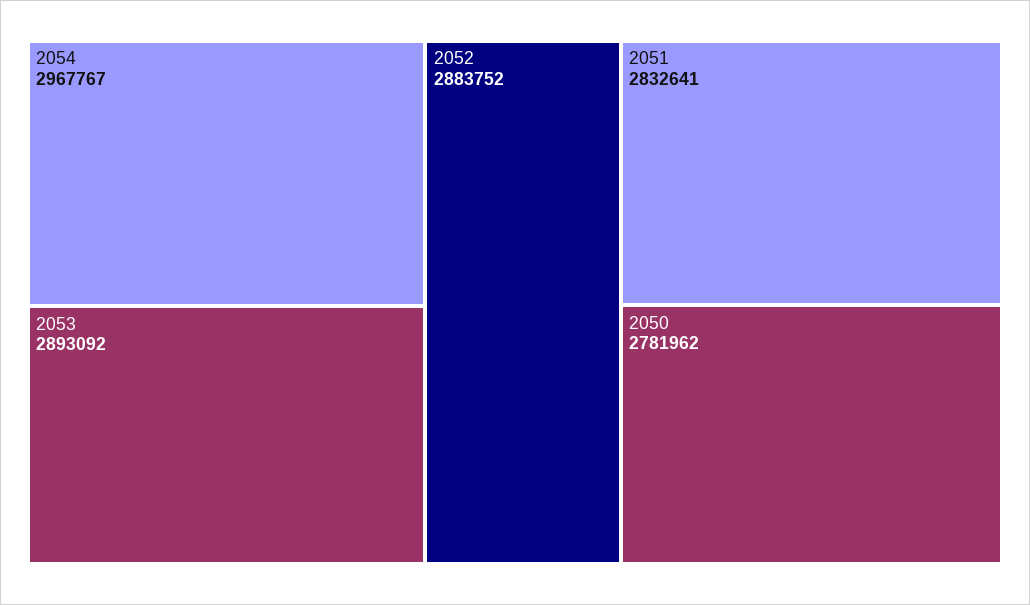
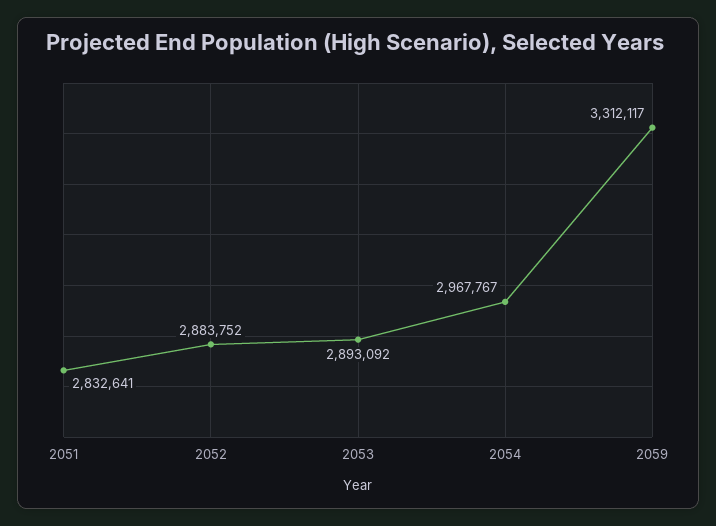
2050: 2781962 -> none
2059: none -> 3312117

